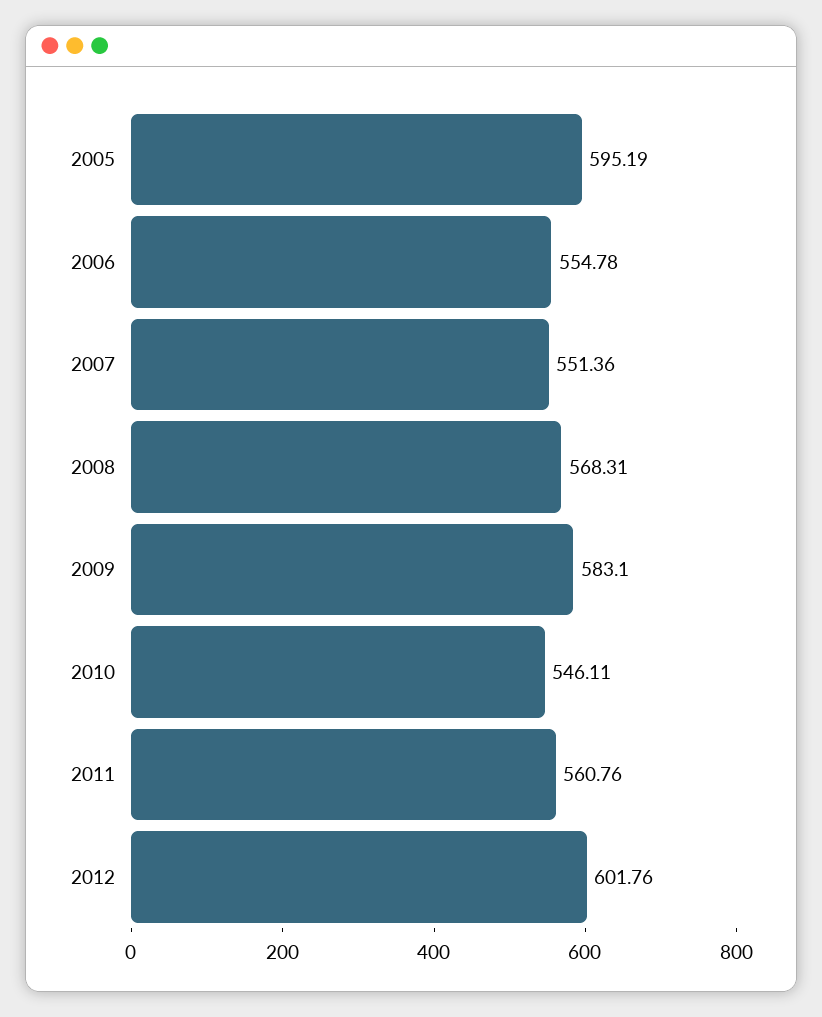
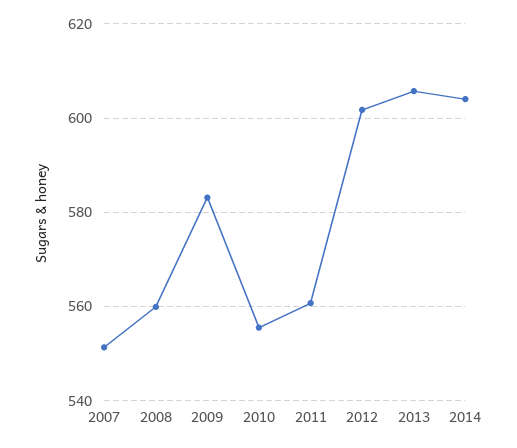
2005: 595.19 -> none
2006: 554.78 -> none
2008: 568.31 -> 560
2010: 546.11 -> 556
2013: none -> 606
2014: none -> 604

